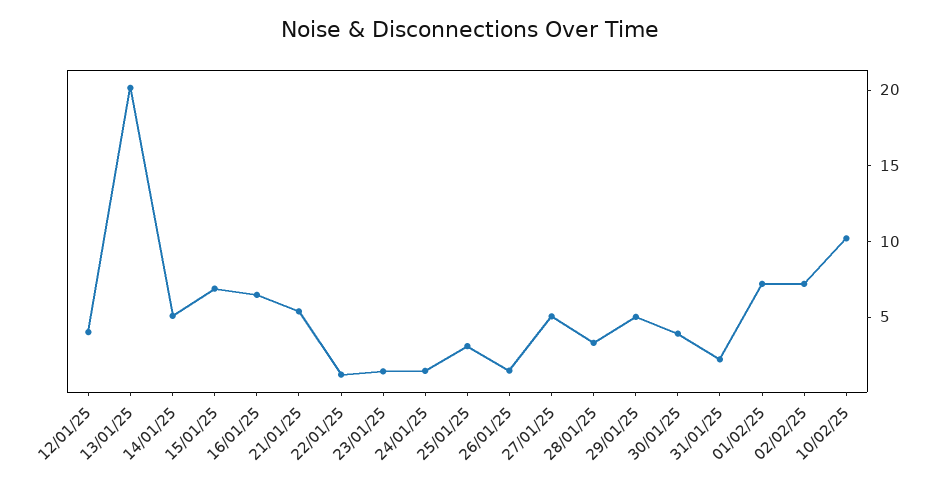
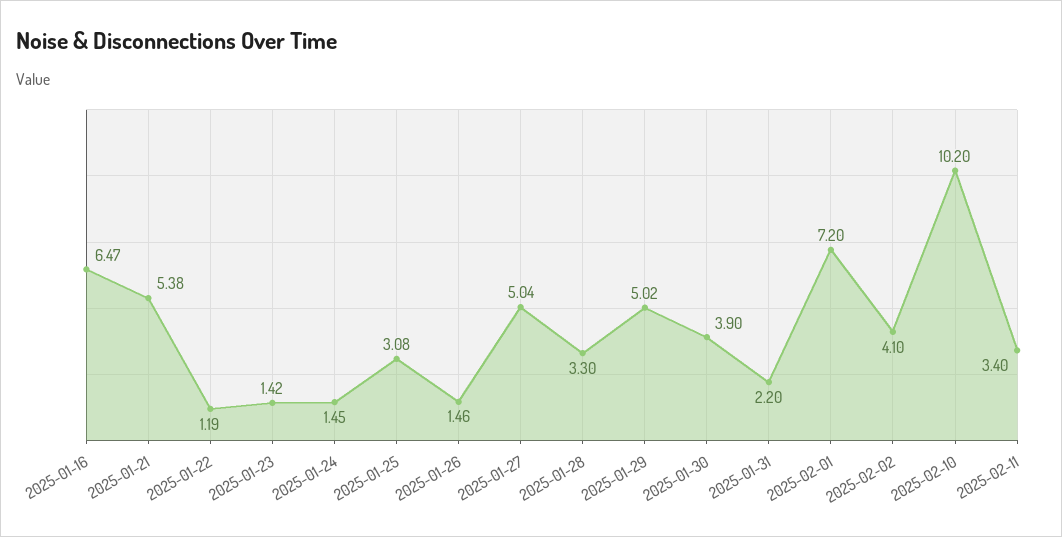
12/01/25: 4 -> none
13/01/25: 20 -> none
14/01/25: 5 -> none
15/01/25: 7 -> none
02/02/25: 7 -> 4.1
2025-02-11: none -> 3.4

